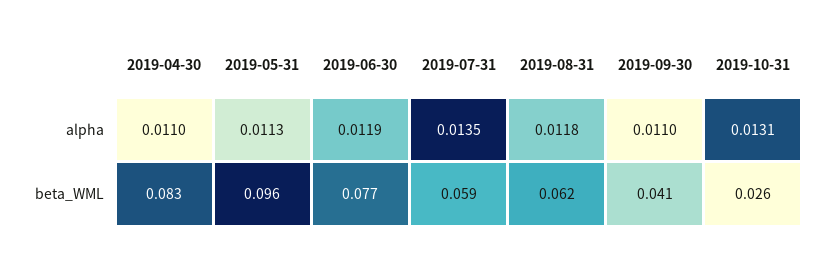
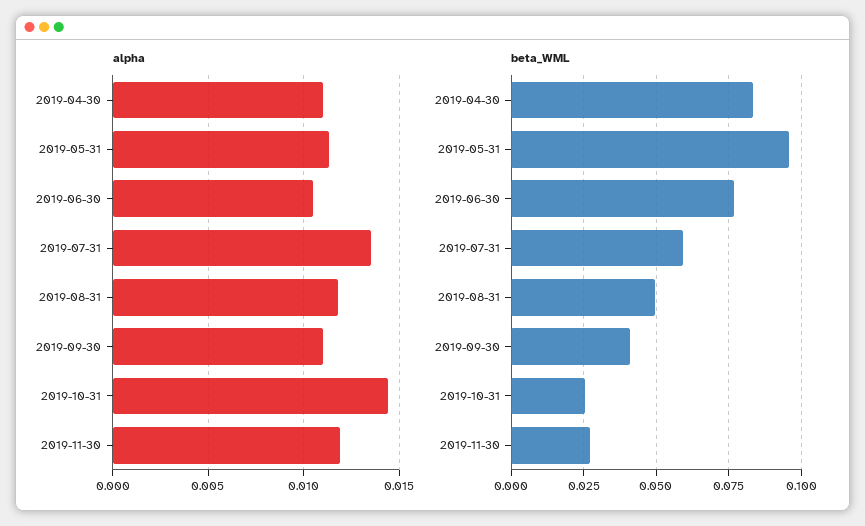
alpha, 2019-06-30: 0.0119 -> 0.0105
alpha, 2019-10-31: 0.0131 -> 0.0145
beta_WML, 2019-08-31: 0.062 -> 0.05
alpha, 2019-11-30: none -> 0.012
beta_WML, 2019-11-30: none -> 0.0275

